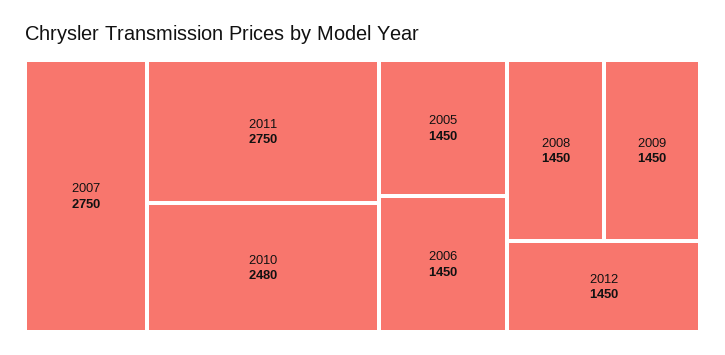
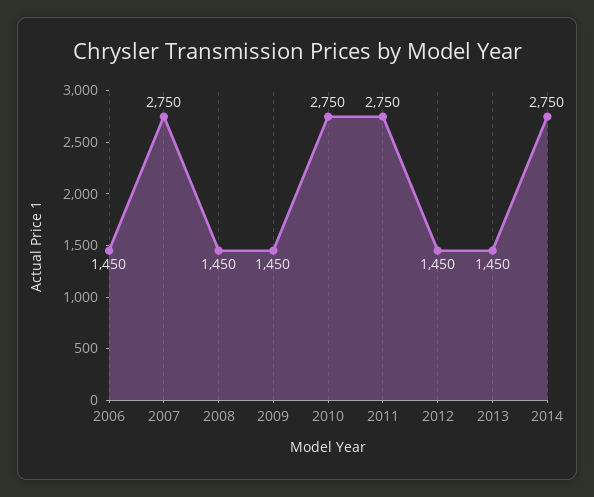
2010: 2480 -> 2750
2005: 1450 -> none
2013: none -> 1450
2014: none -> 2750

